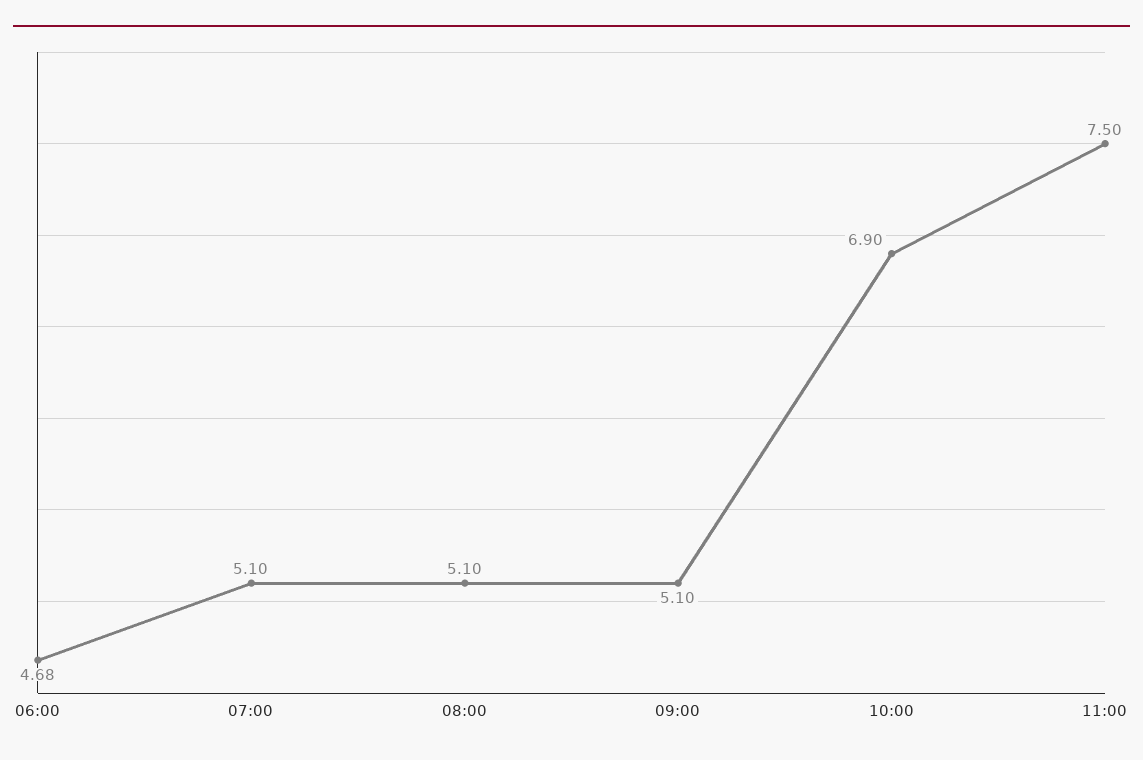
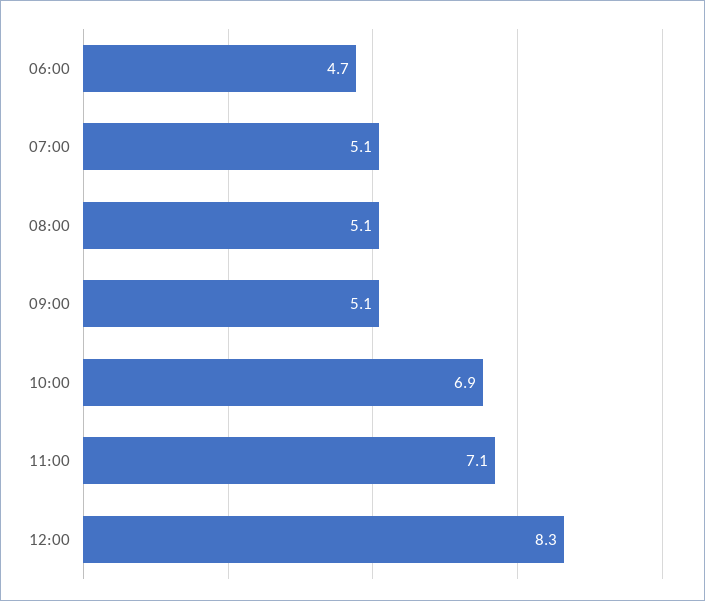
11:00: 7.5 -> 7.1
12:00: none -> 8.3

